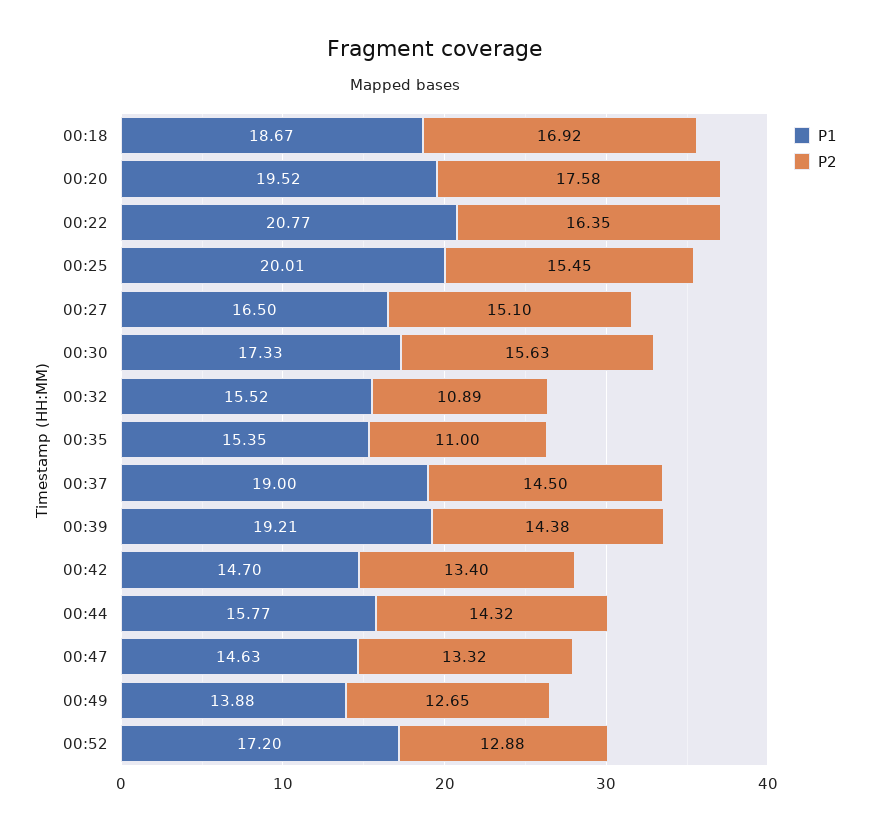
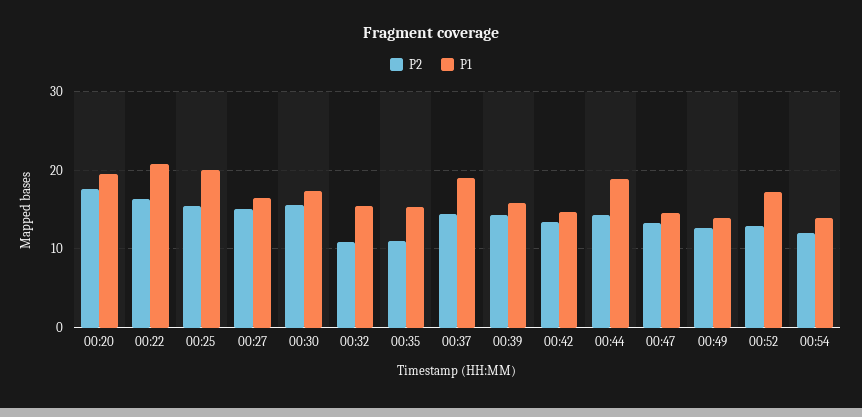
P1, 00:18: 18.67 -> none
P2, 00:18: 16.92 -> none
P1, 00:39: 19.21 -> 16
P1, 00:44: 15.77 -> 19
P2, 00:54: none -> 12
P1, 00:54: none -> 14

